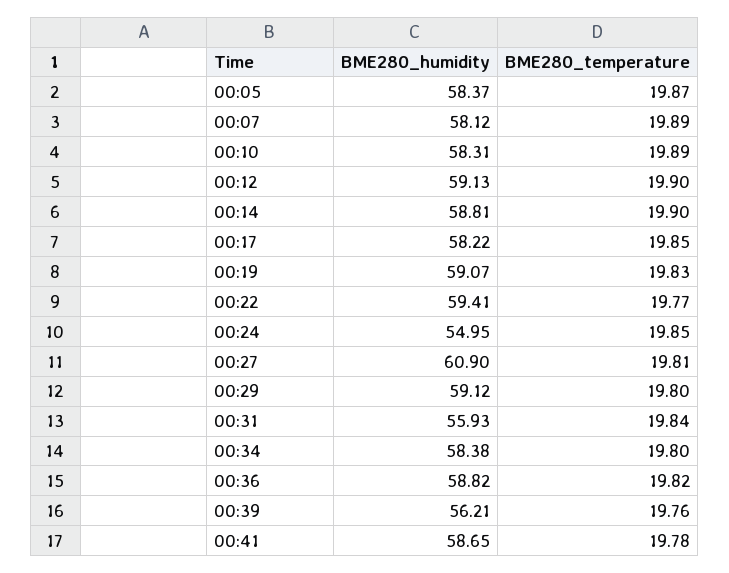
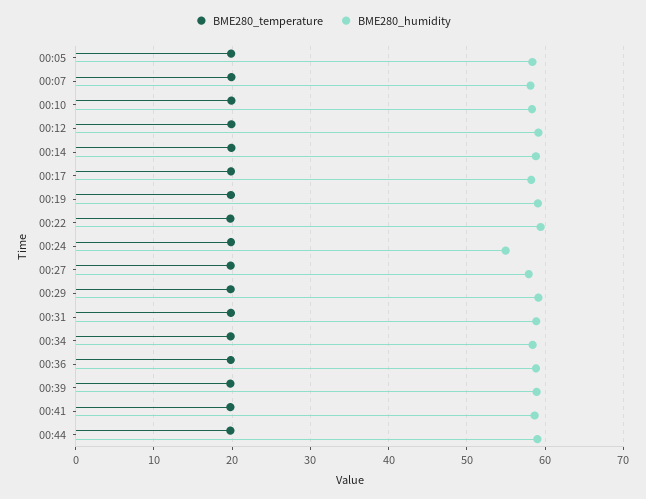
BME280_humidity, 00:27: 60.9 -> 58
BME280_humidity, 00:31: 55.93 -> 59
BME280_humidity, 00:39: 56.21 -> 59
BME280_temperature, 00:44: none -> 20
BME280_humidity, 00:44: none -> 59

